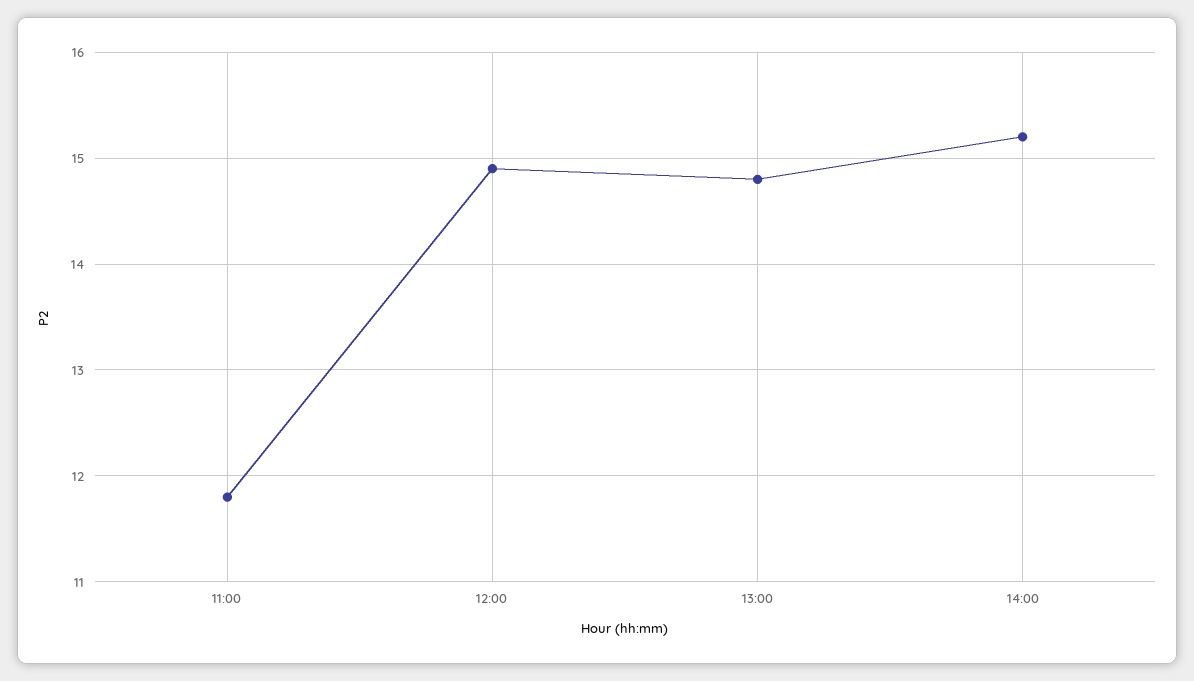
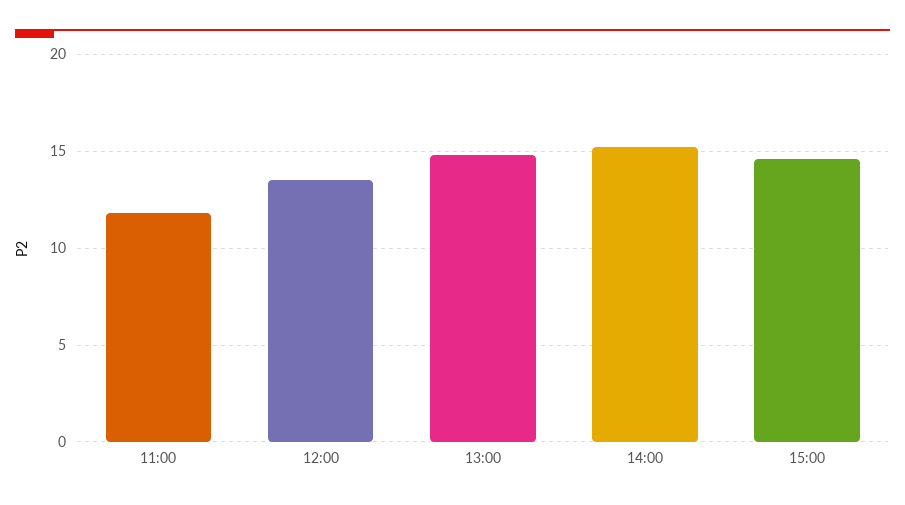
12:00: 14.9 -> 13.5
15:00: none -> 14.5

